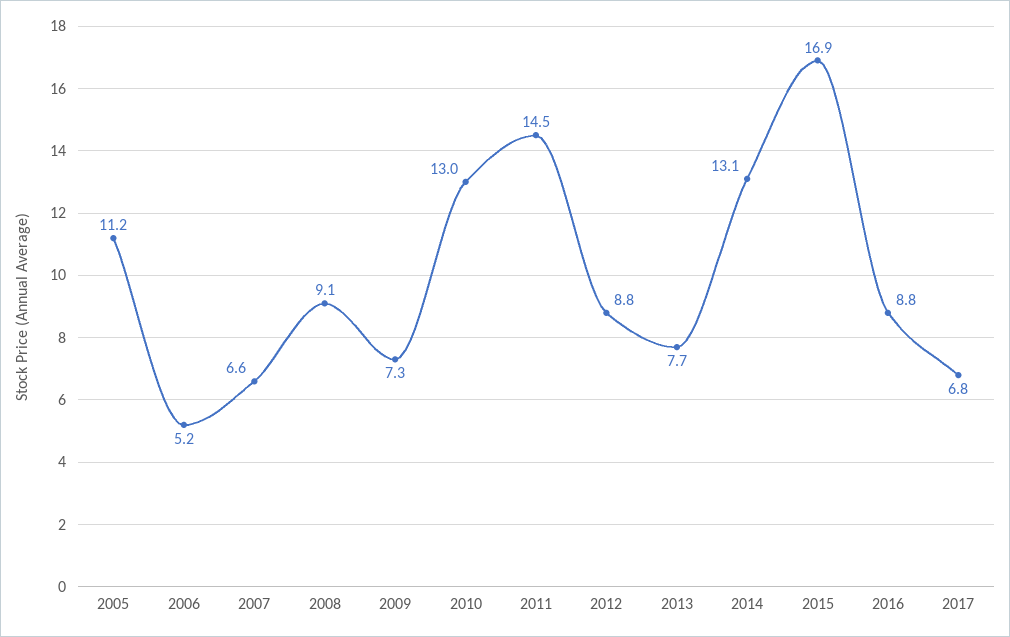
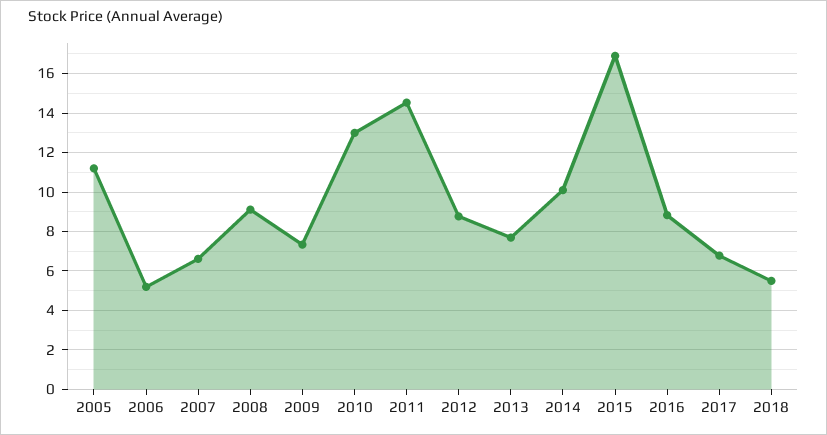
2014: 13.1 -> 10
2018: none -> 5.5

